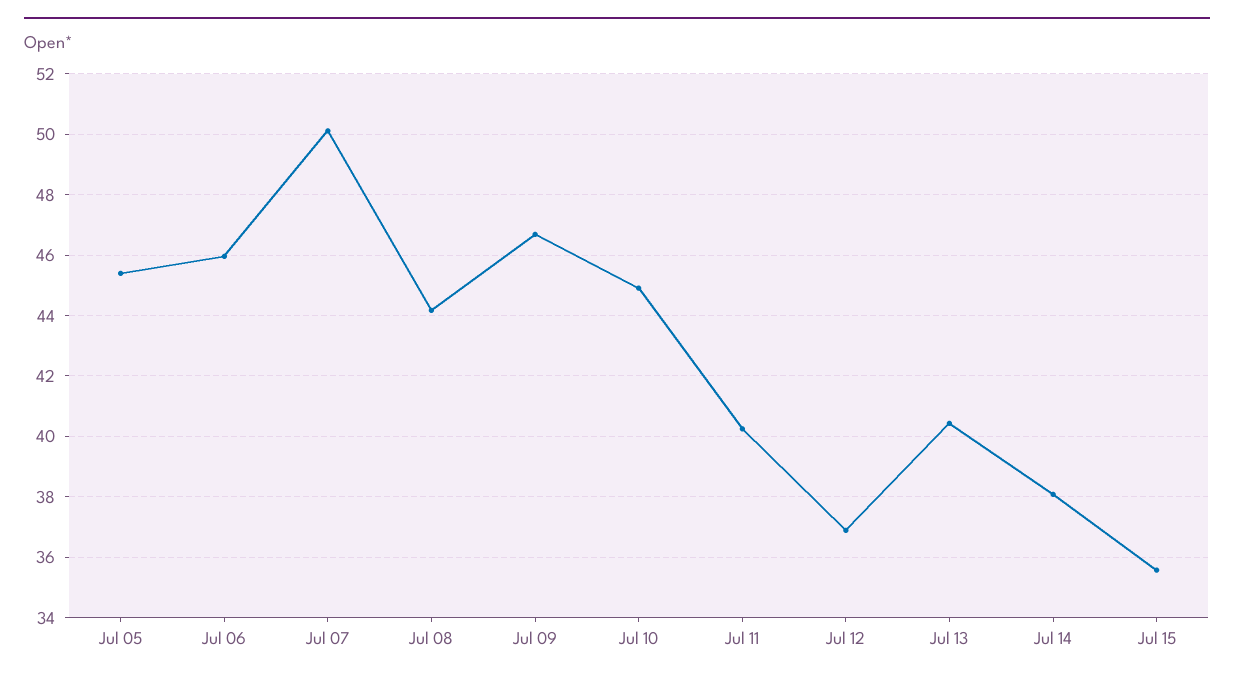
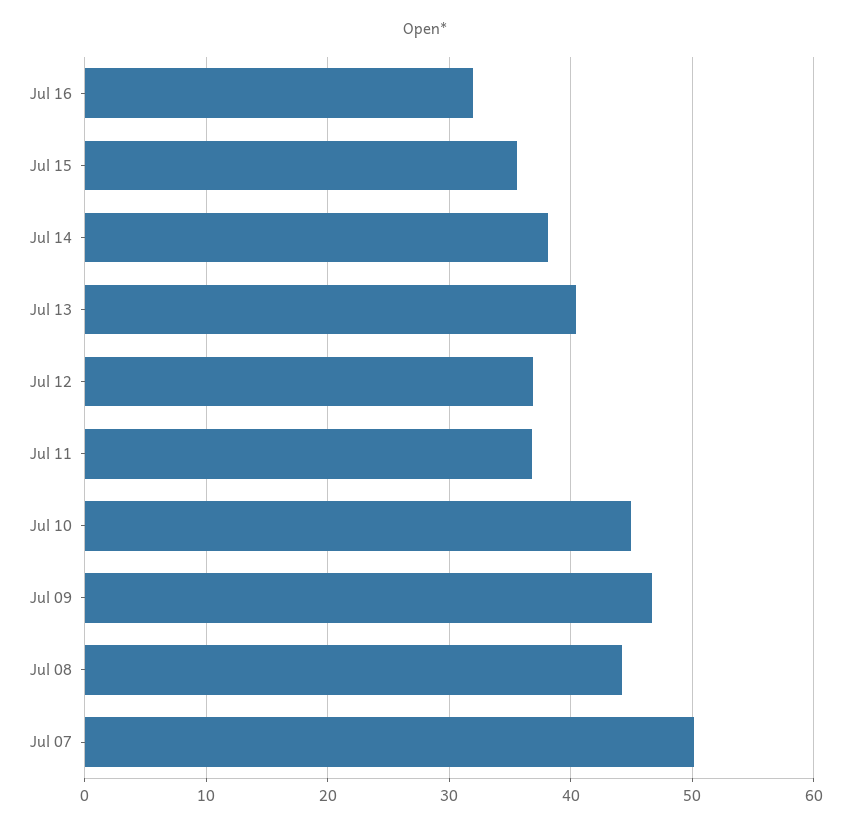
Jul 05: 45.4 -> none
Jul 06: 46 -> none
Jul 11: 40.2 -> 37
Jul 16: none -> 32

